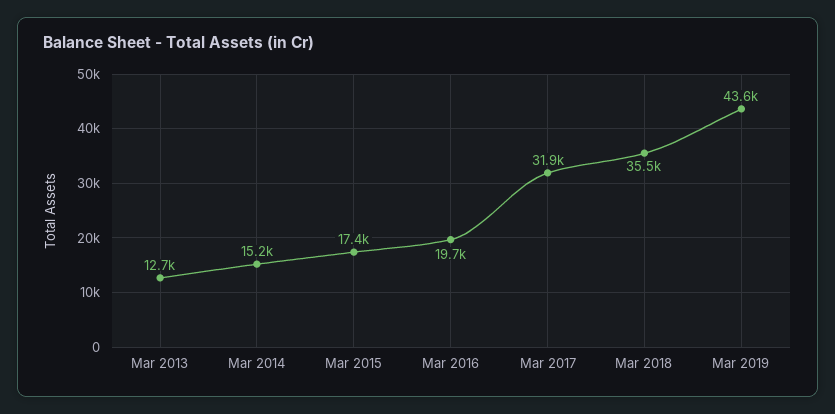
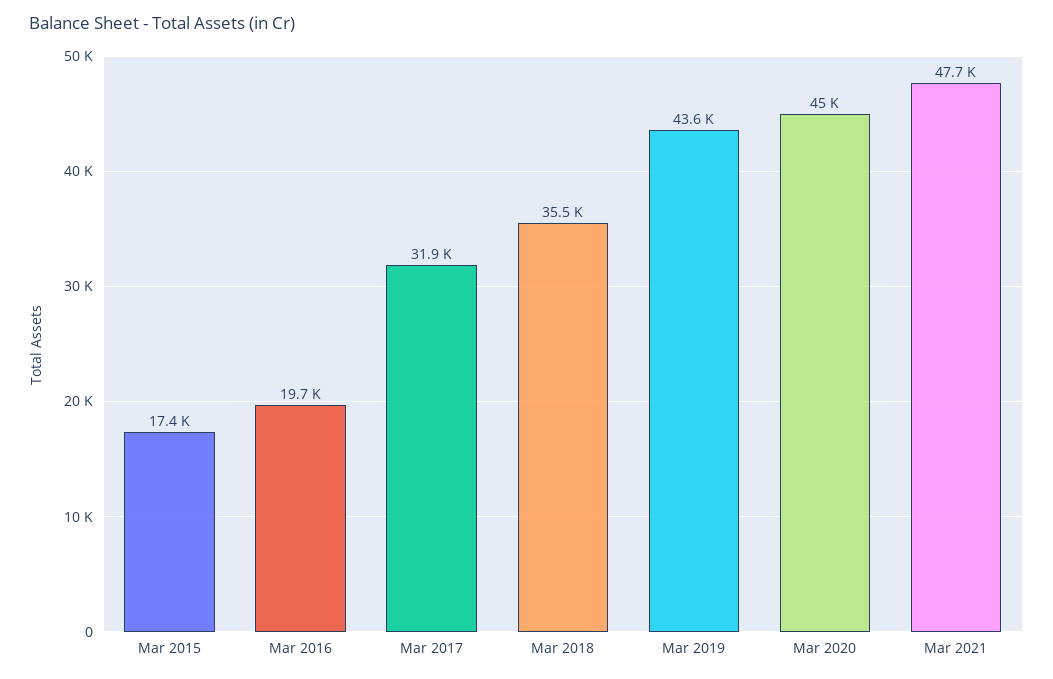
Mar 2013: 12700 -> none
Mar 2014: 15200 -> none
Mar 2020: none -> 45000
Mar 2021: none -> 47700

